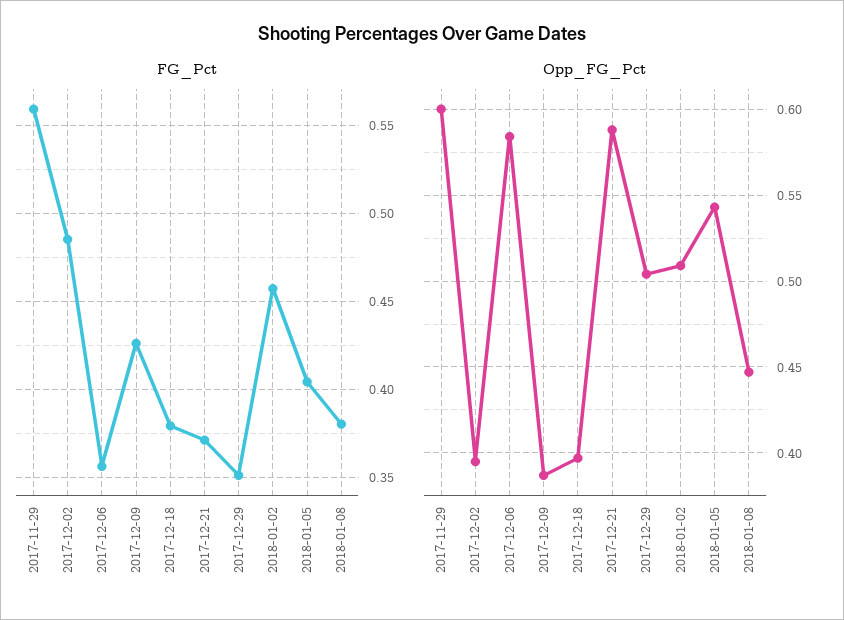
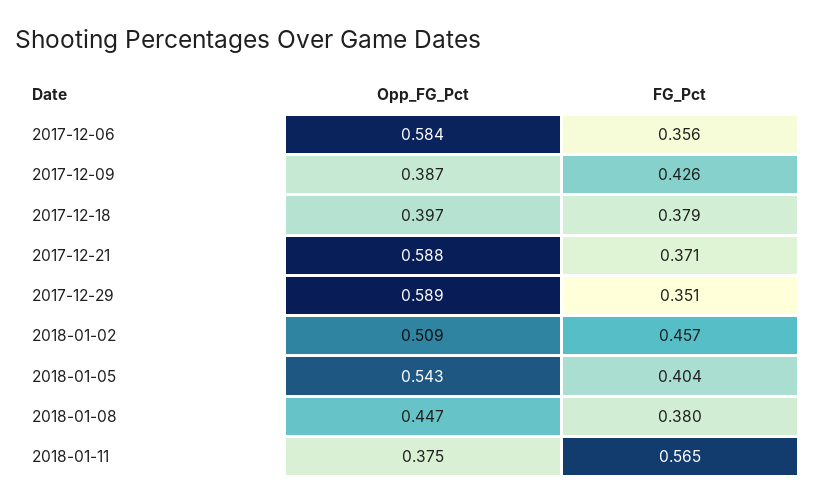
FG_Pct, 2017-11-29: 0.56 -> none
FG_Pct, 2017-12-02: 0.485 -> none
Opp_FG_Pct, 2017-11-29: 0.6 -> none
Opp_FG_Pct, 2017-12-02: 0.395 -> none
Opp_FG_Pct, 2017-12-29: 0.505 -> 0.589
Opp_FG_Pct, 2018-01-11: none -> 0.375
FG_Pct, 2018-01-11: none -> 0.565

